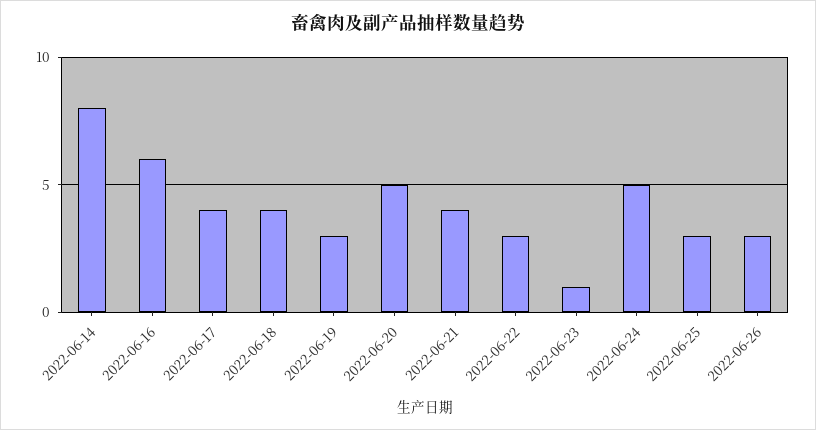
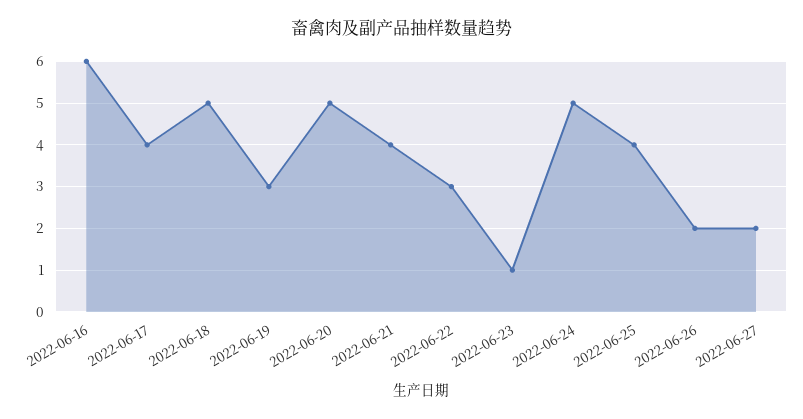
2022-06-14: 8 -> none
2022-06-18: 4 -> 5
2022-06-25: 3 -> 4
2022-06-26: 3 -> 2
2022-06-27: none -> 2

